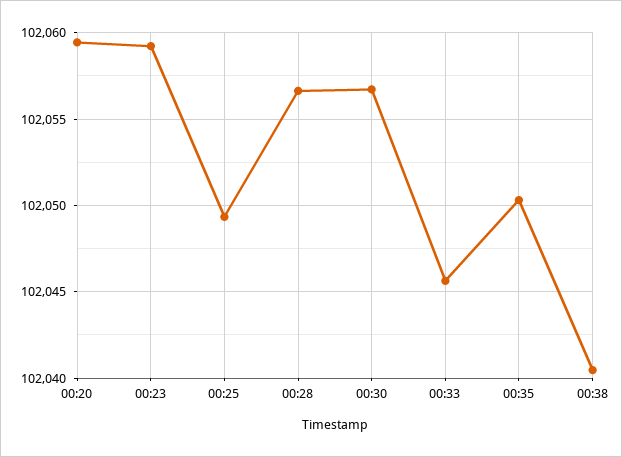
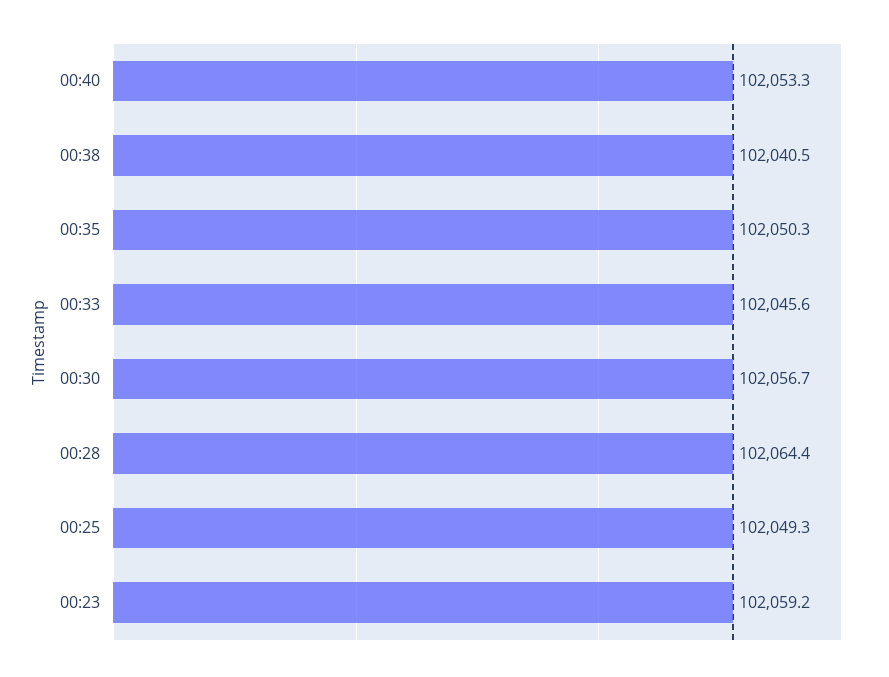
00:20: 102059.5 -> none
00:28: 102056.5 -> 102064.4
00:40: none -> 102053.3

